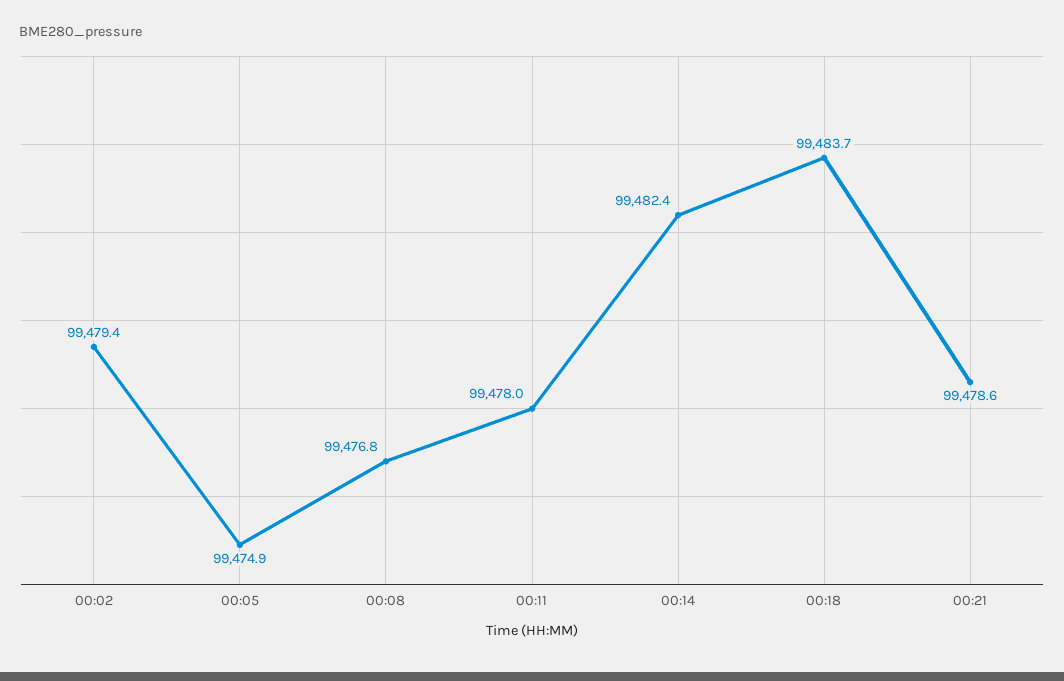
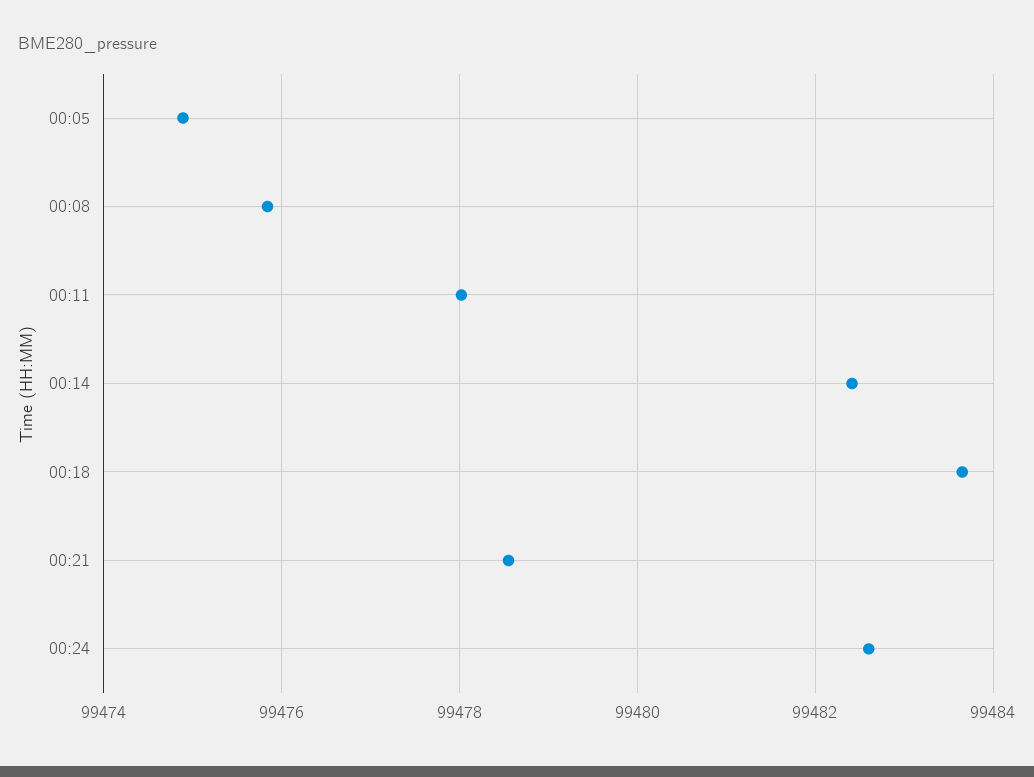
00:02: 99479.4 -> none
00:08: 99476.8 -> 99475.8
00:24: none -> 99482.6

